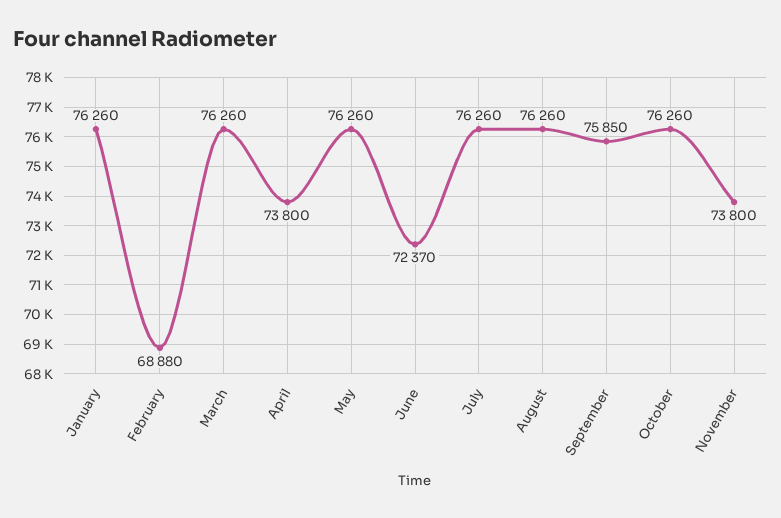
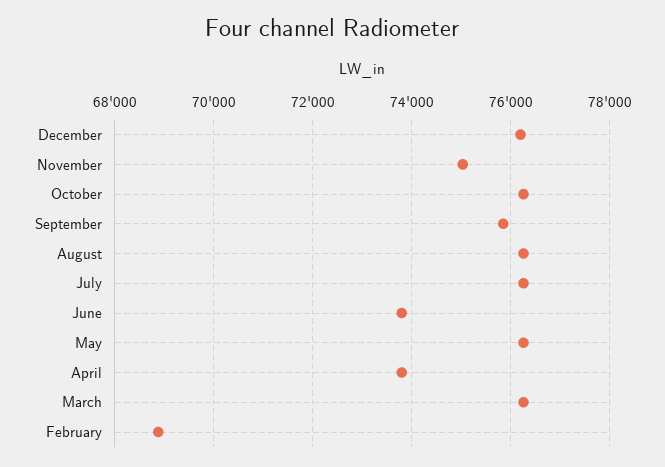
January: 76260 -> none
June: 72370 -> 73800
November: 73800 -> 75000
December: none -> 76200

